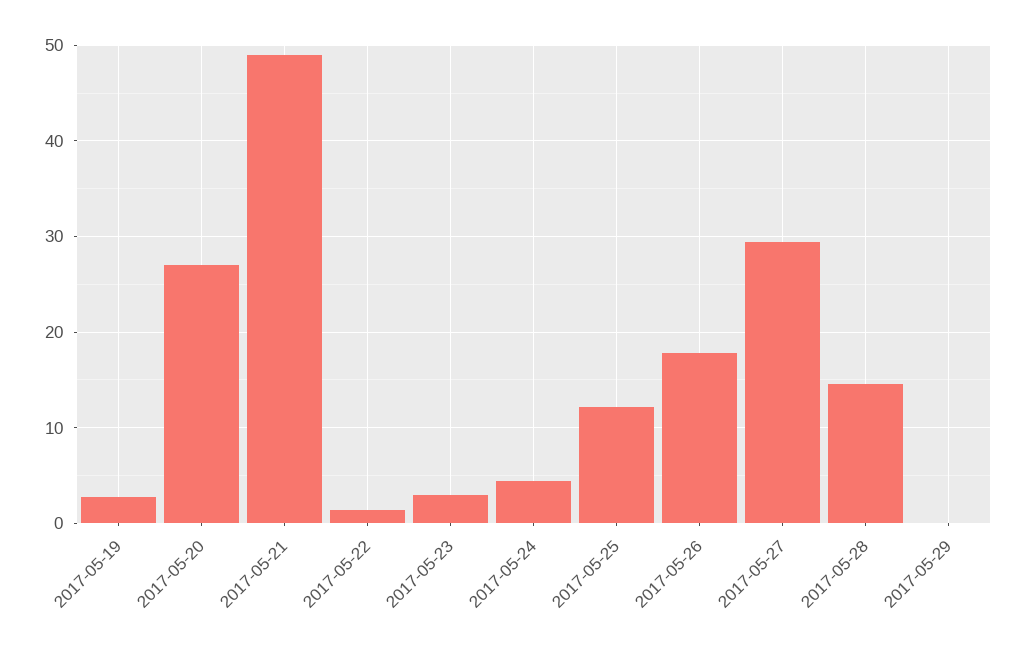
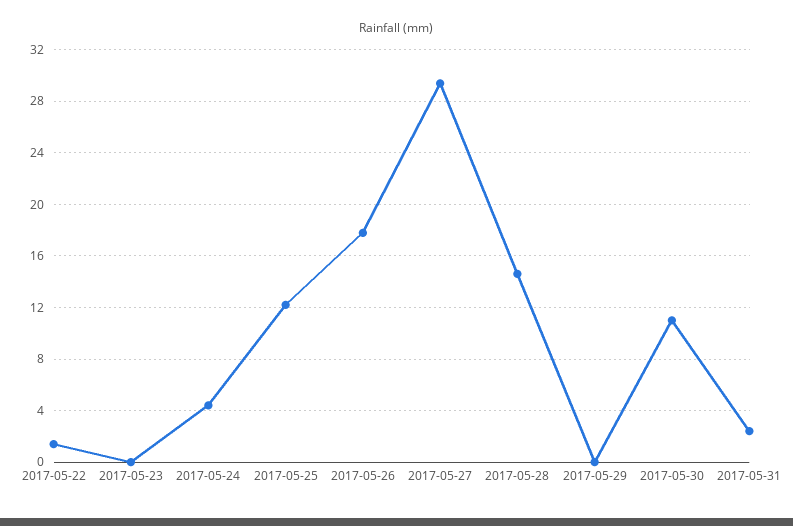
2017-05-19: 3 -> none
2017-05-20: 27 -> none
2017-05-21: 49 -> none
2017-05-23: 3 -> 0
2017-05-30: none -> 11
2017-05-31: none -> 2.5

